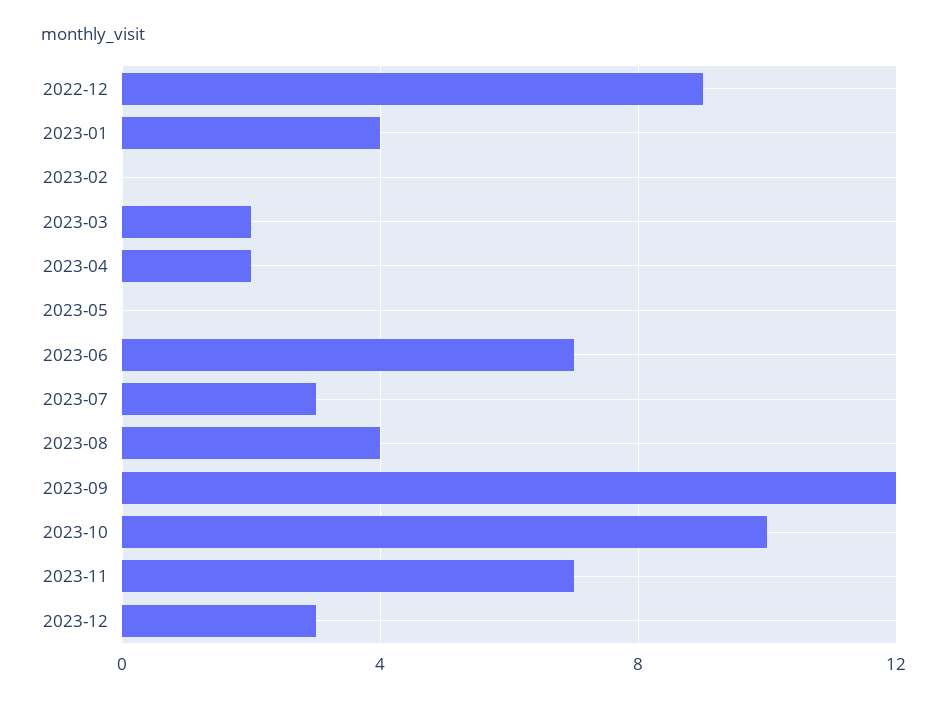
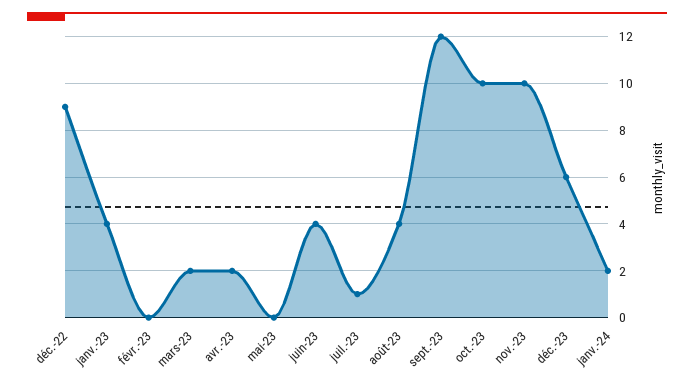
2023-06: 7 -> 4
2023-07: 3 -> 1
2023-11: 7 -> 10
2023-12: 3 -> 6
janv.-24: none -> 2

